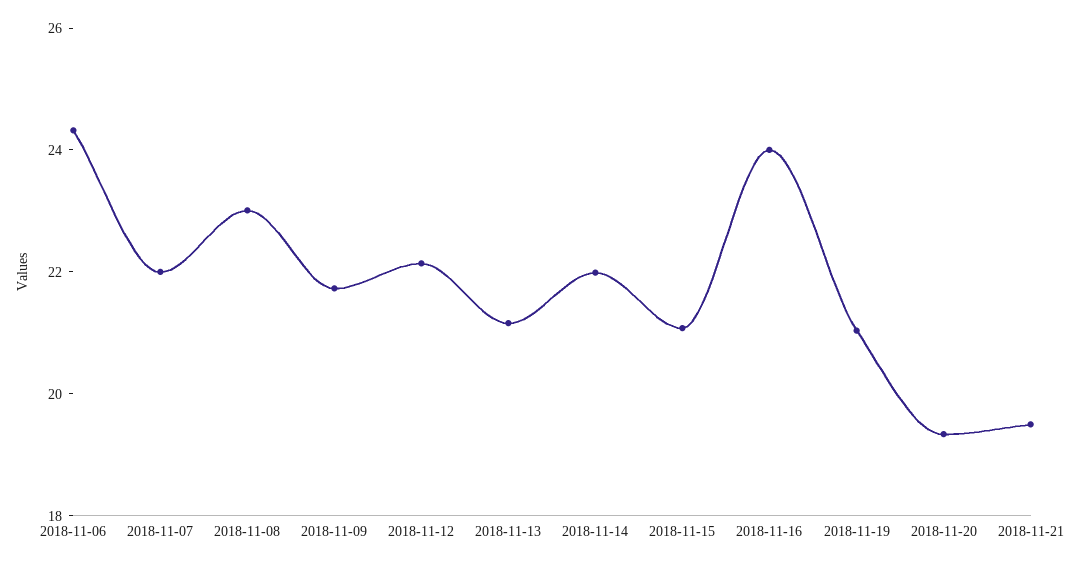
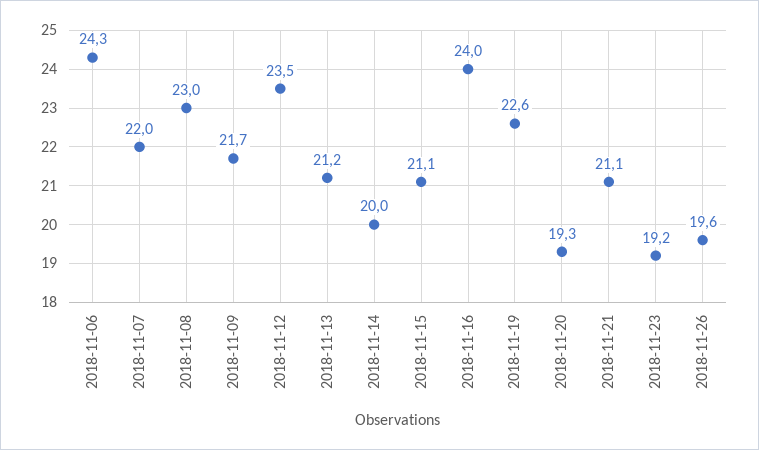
2018-11-12: 22 -> 23.5
2018-11-14: 22 -> 20
2018-11-19: 21 -> 22.6
2018-11-21: 19.5 -> 21.1
2018-11-23: none -> 19.2
2018-11-26: none -> 19.6

